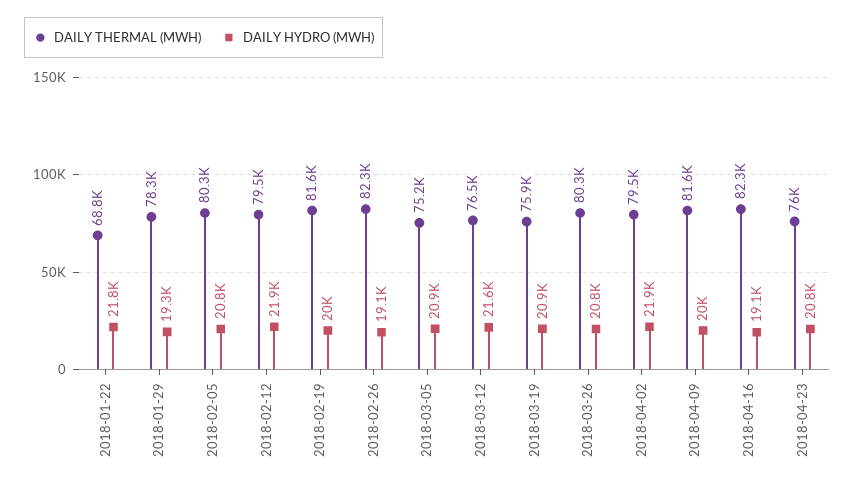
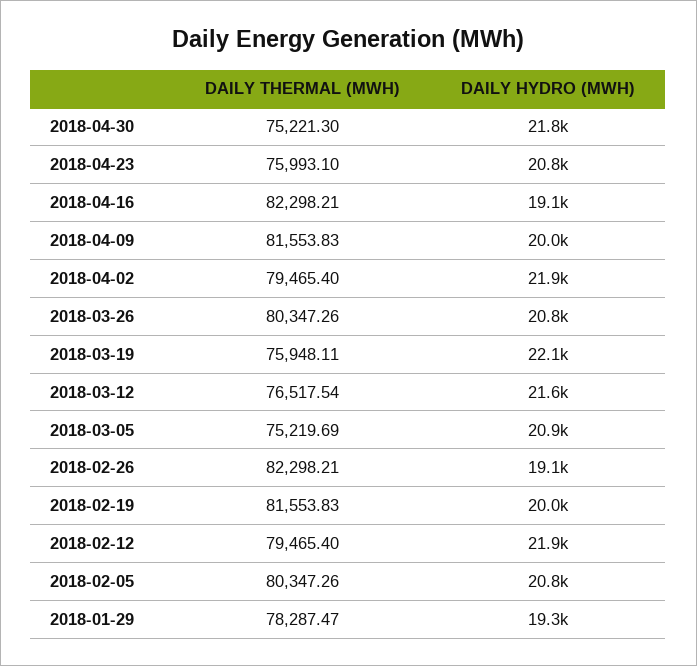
DAILY THERMAL (MWH), 2018-01-22: 68800 -> none
DAILY HYDRO (MWH), 2018-01-22: 21800 -> none
DAILY HYDRO (MWH), 2018-03-19: 20900 -> 22100
DAILY THERMAL (MWH), 2018-04-30: none -> 75221.3
DAILY HYDRO (MWH), 2018-04-30: none -> 21800

